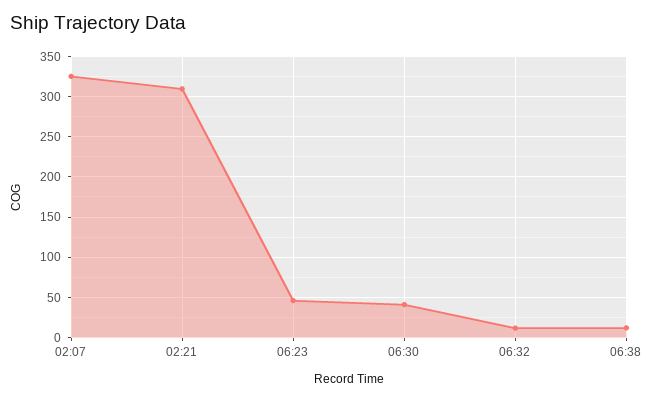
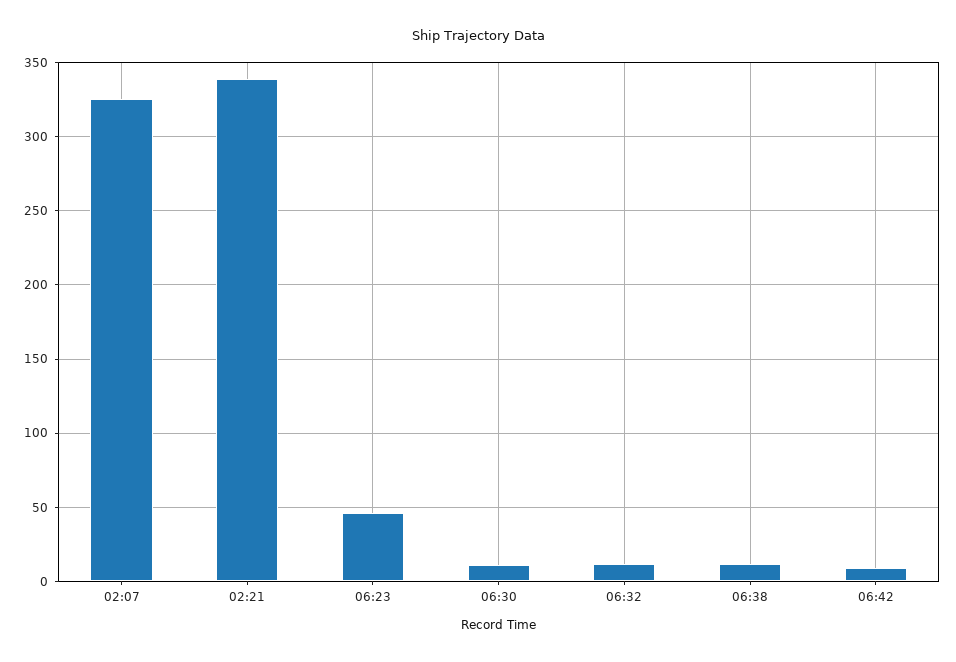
02:21: 310 -> 340
06:30: 40 -> 10
06:42: none -> 10

